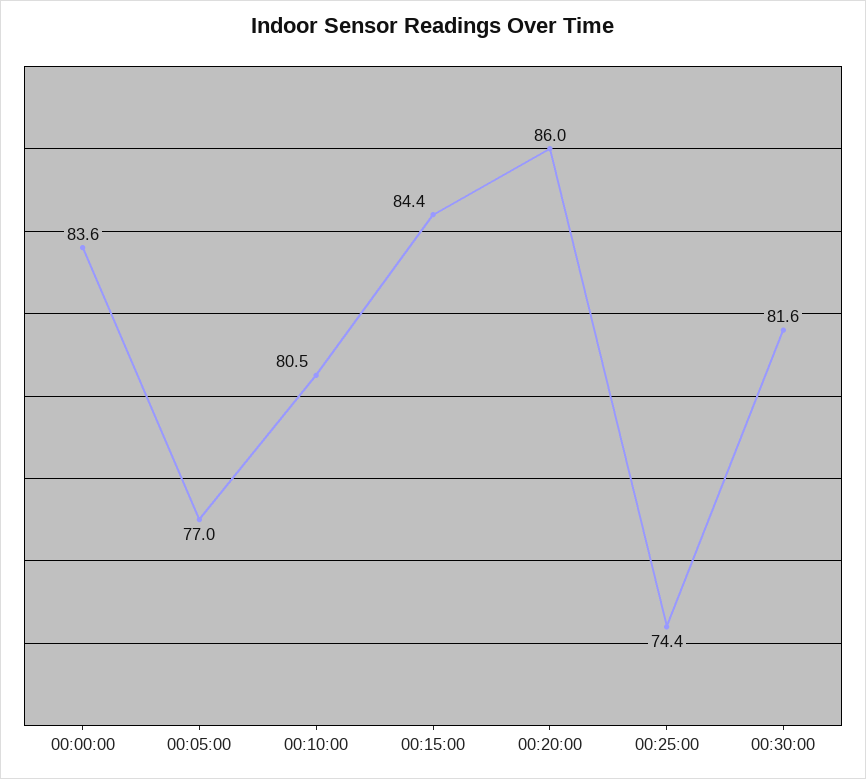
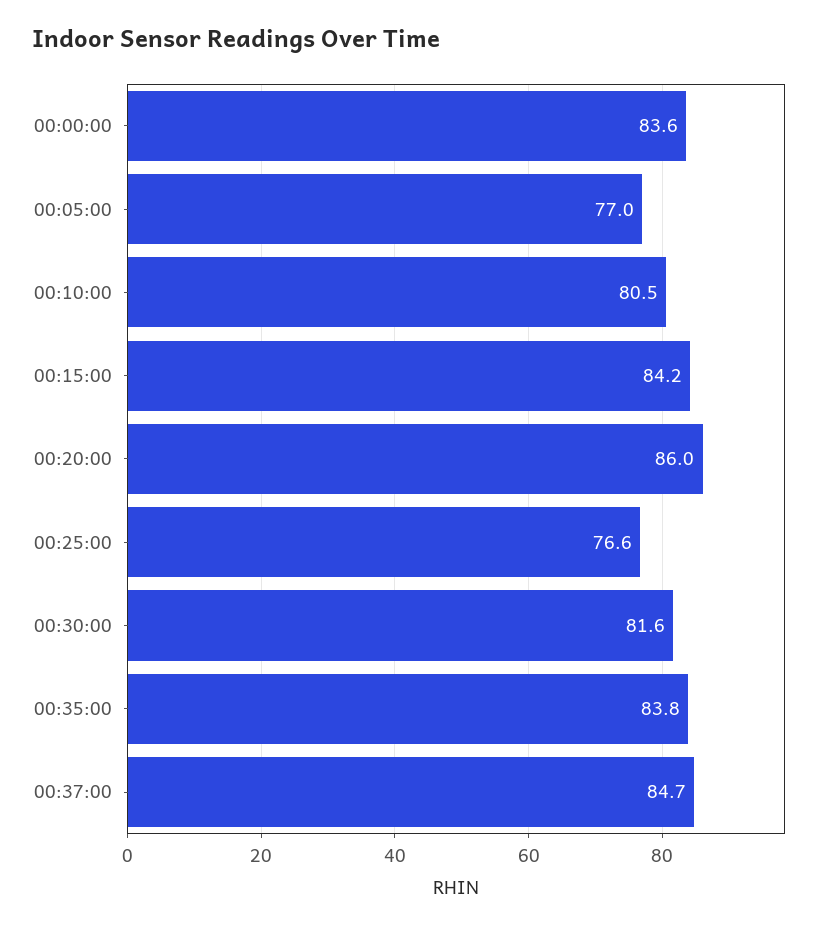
00:15:00: 84.4 -> 84.2
00:25:00: 74.4 -> 76.6
00:35:00: none -> 83.8
00:37:00: none -> 84.7

